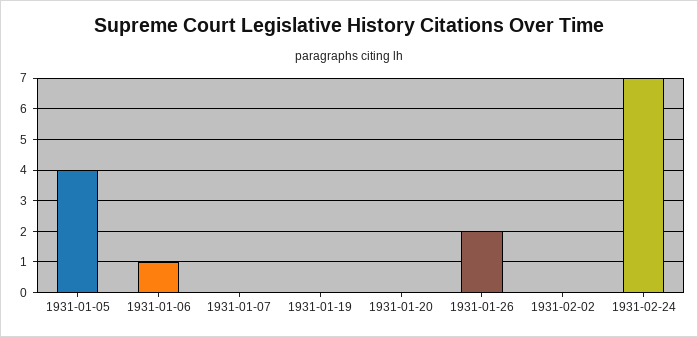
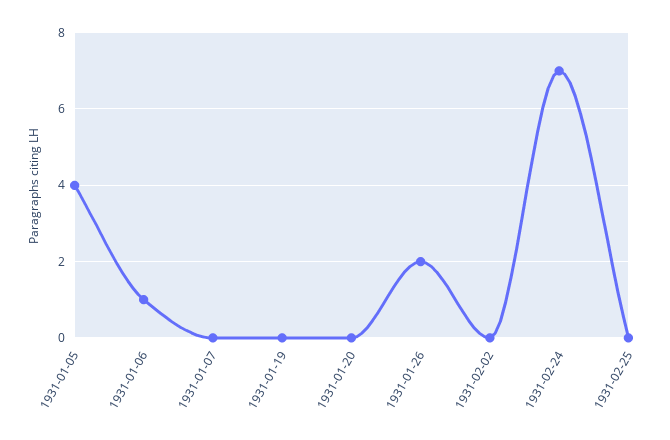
1931-02-25: none -> 0

